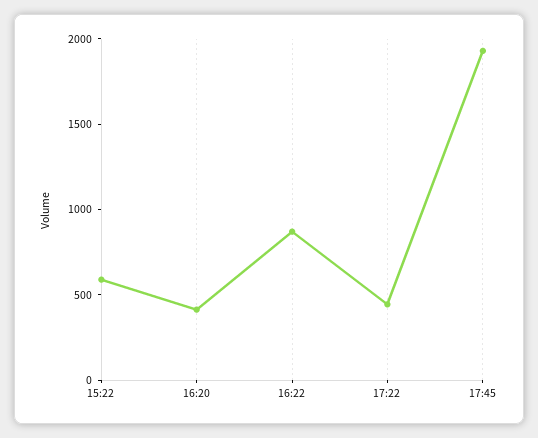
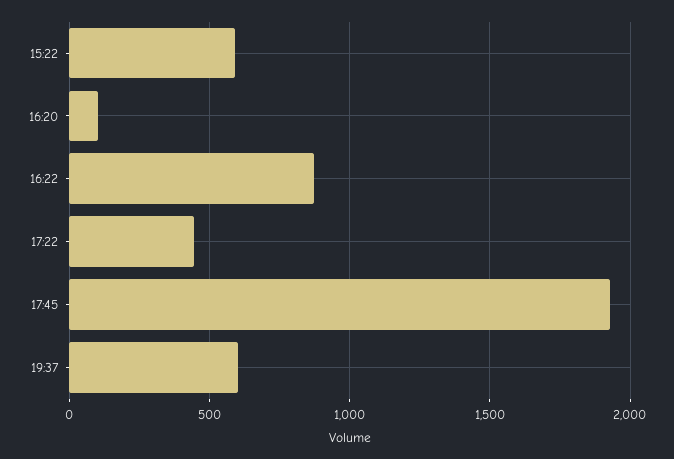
16:20: 400 -> 100
19:37: none -> 600

